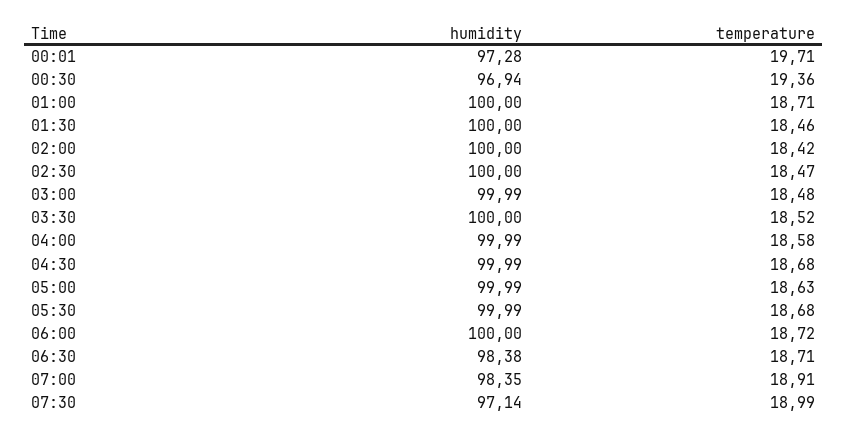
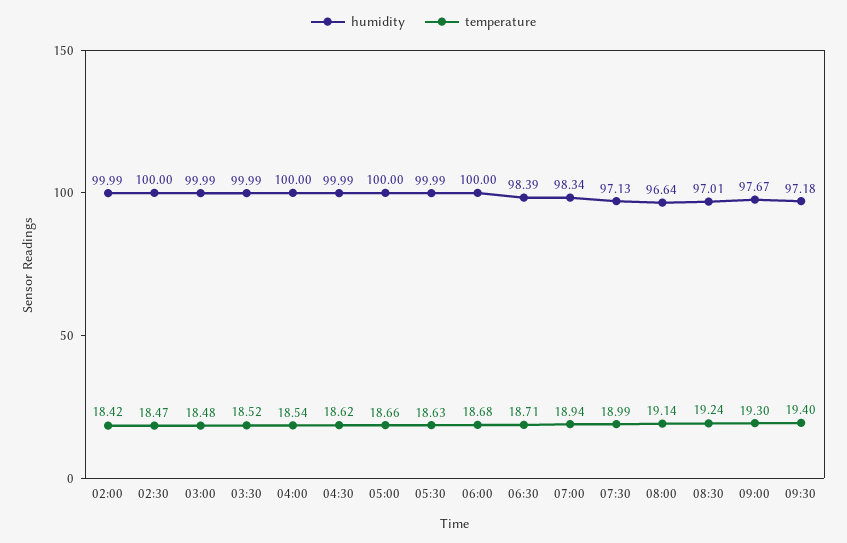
humidity, 00:01: 97.28 -> none
temperature, 00:01: 19.71 -> none
humidity, 00:30: 96.94 -> none
temperature, 00:30: 19.36 -> none
humidity, 01:00: 100 -> none
temperature, 01:00: 18.71 -> none
humidity, 01:30: 100 -> none
temperature, 01:30: 18.46 -> none
humidity, 02:00: 100 -> 99.99
humidity, 03:30: 100 -> 99.99
humidity, 04:00: 99.99 -> 100
temperature, 04:00: 18.58 -> 18.54
temperature, 04:30: 18.68 -> 18.62
humidity, 05:00: 99.99 -> 100
temperature, 05:00: 18.63 -> 18.66
temperature, 05:30: 18.68 -> 18.63
temperature, 06:00: 18.72 -> 18.68
humidity, 06:30: 98.38 -> 98.39
humidity, 07:00: 98.35 -> 98.34
temperature, 07:00: 18.91 -> 18.94
humidity, 07:30: 97.14 -> 97.13
humidity, 08:00: none -> 96.64
temperature, 08:00: none -> 19.14
humidity, 08:30: none -> 97.01
temperature, 08:30: none -> 19.24
humidity, 09:00: none -> 97.67
temperature, 09:00: none -> 19.3
humidity, 09:30: none -> 97.18
temperature, 09:30: none -> 19.4

